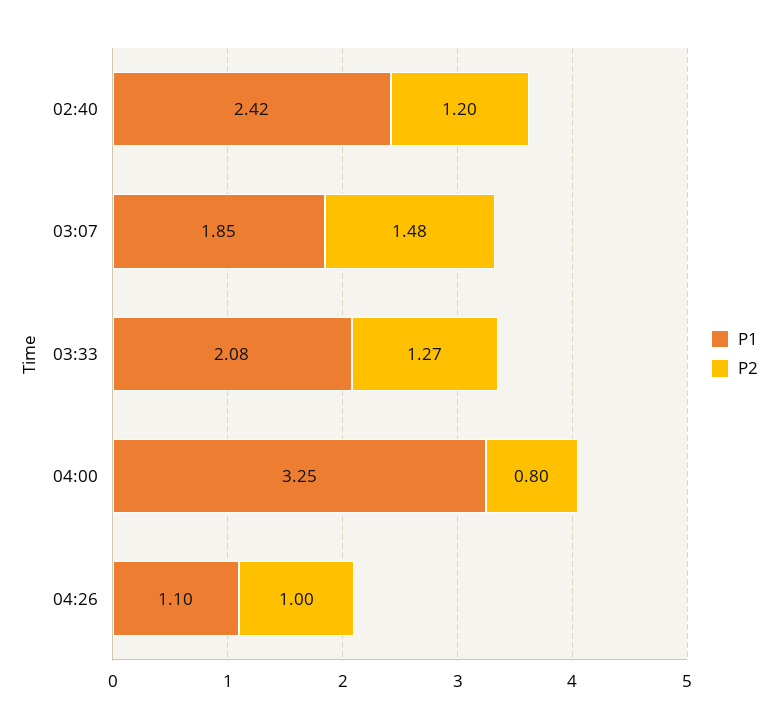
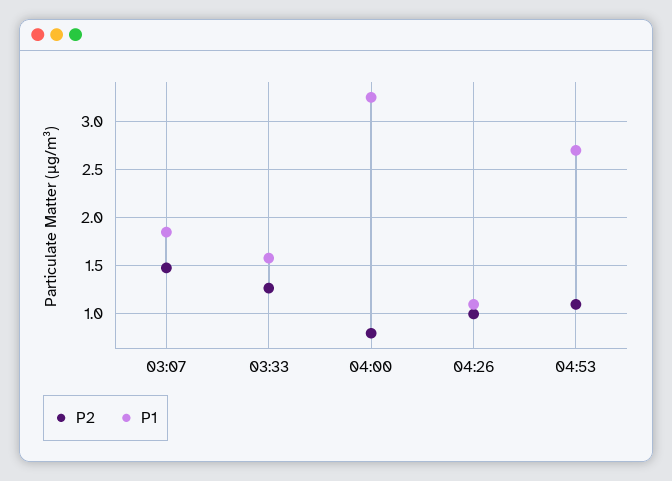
P1, 02:40: 2.42 -> none
P2, 02:40: 1.2 -> none
P1, 03:33: 2.08 -> 1.6
P2, 04:53: none -> 1.1
P1, 04:53: none -> 2.7

